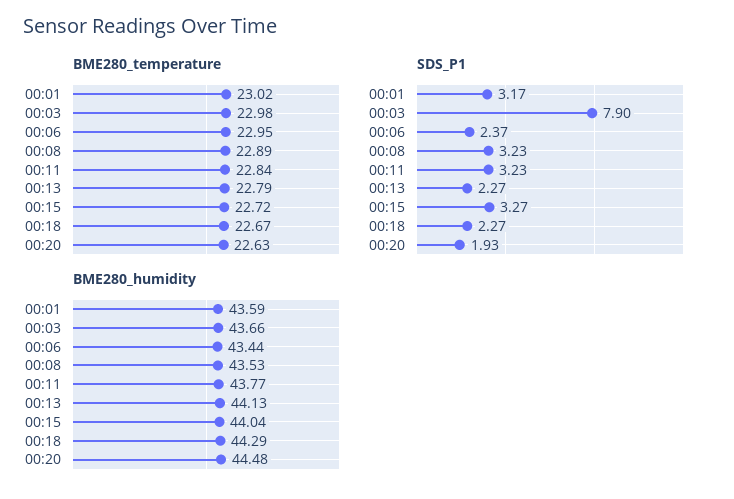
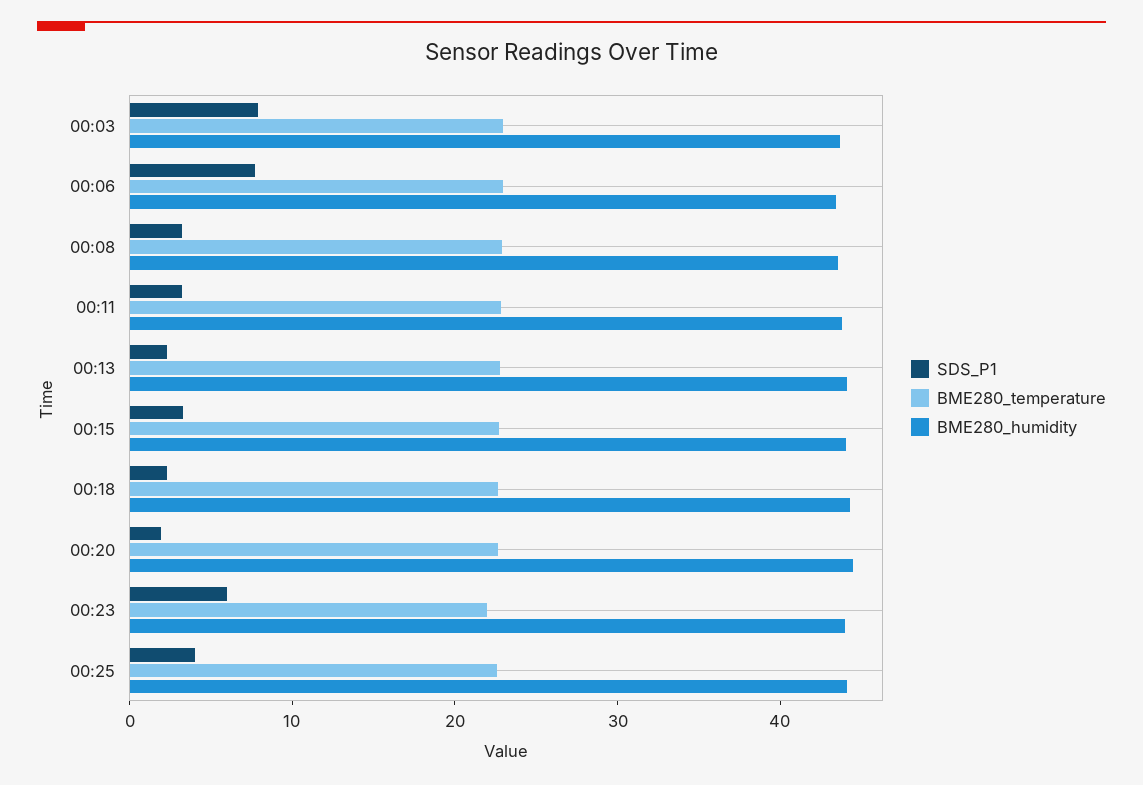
BME280_temperature, 00:01: 23.02 -> none
SDS_P1, 00:01: 3.17 -> none
SDS_P1, 00:06: 2.37 -> 8
BME280_humidity, 00:01: 43.59 -> none
SDS_P1, 00:23: none -> 6
BME280_temperature, 00:23: none -> 22
BME280_humidity, 00:23: none -> 44
SDS_P1, 00:25: none -> 4
BME280_temperature, 00:25: none -> 22
BME280_humidity, 00:25: none -> 44

